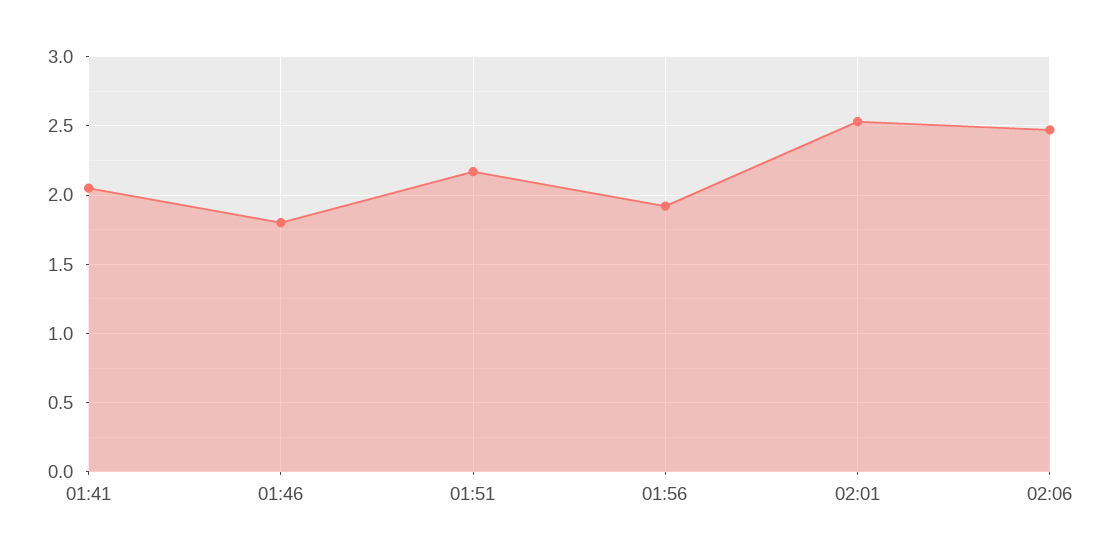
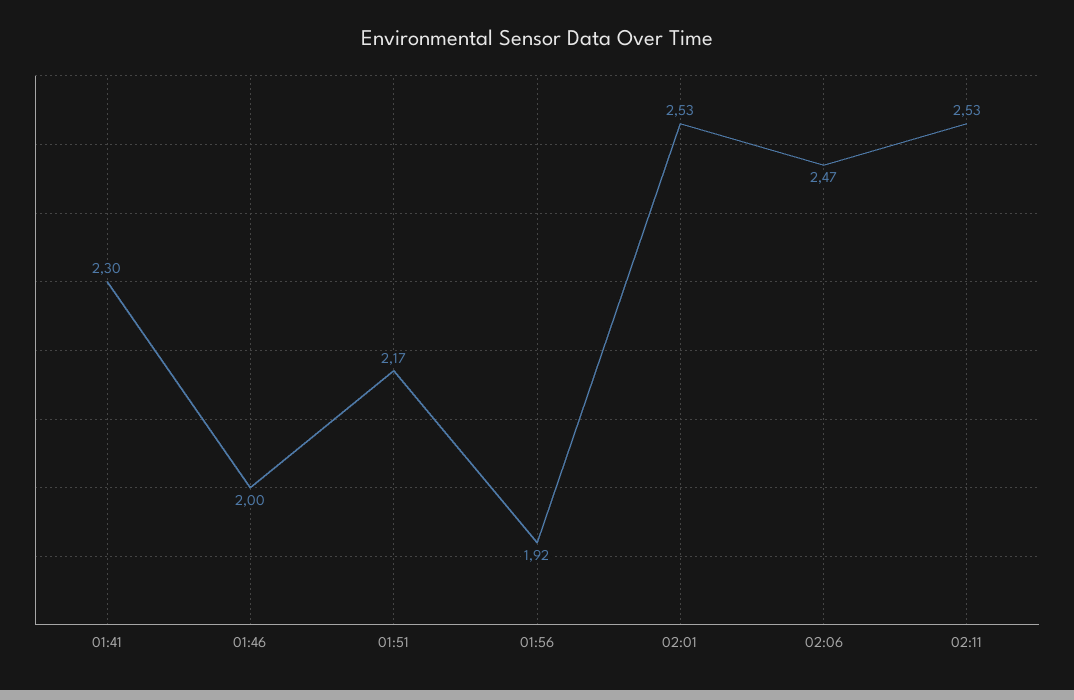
01:41: 2.05 -> 2.3
01:46: 1.8 -> 2
02:11: none -> 2.53

